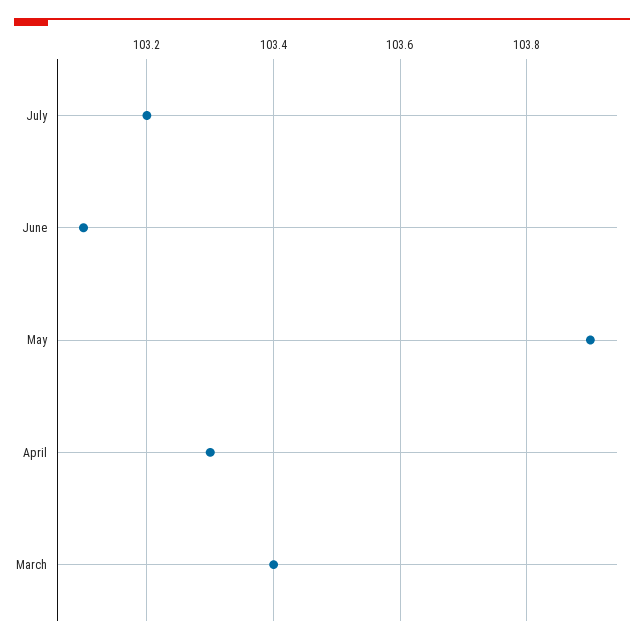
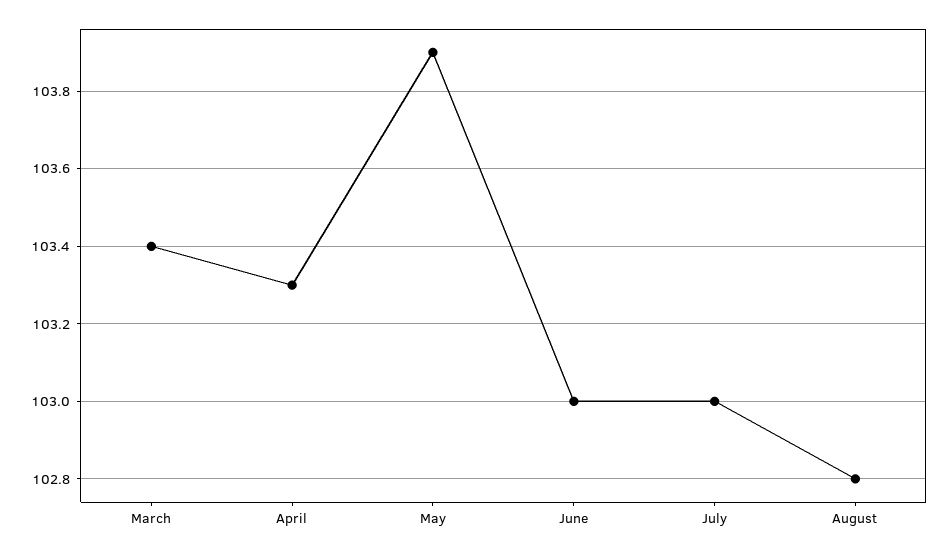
July: 103.2 -> 103
June: 103.1 -> 103
August: none -> 102.8

